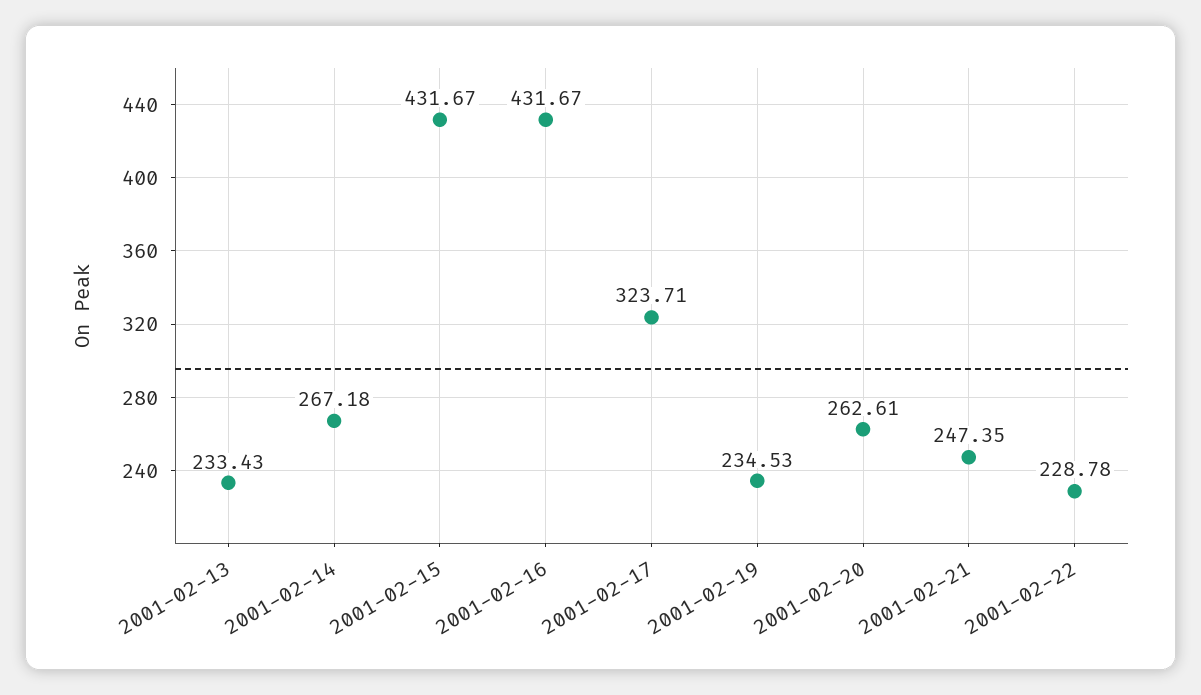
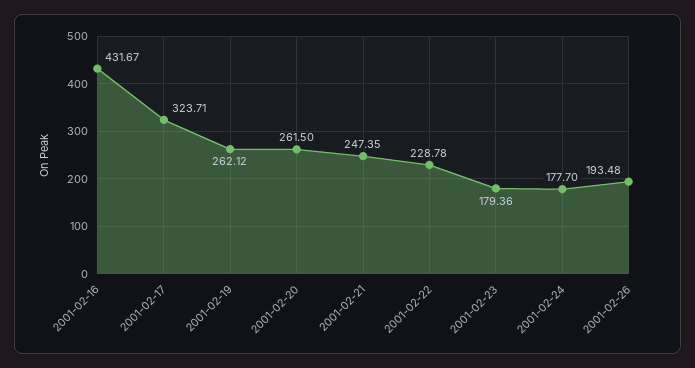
2001-02-13: 233.43 -> none
2001-02-14: 267.18 -> none
2001-02-15: 431.67 -> none
2001-02-19: 234.53 -> 262.12
2001-02-20: 262.61 -> 261.5
2001-02-23: none -> 179.36
2001-02-24: none -> 177.7
2001-02-26: none -> 193.48

